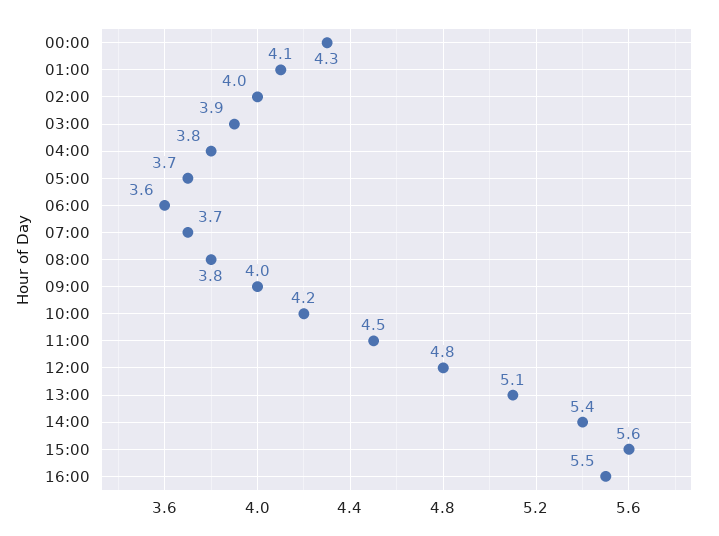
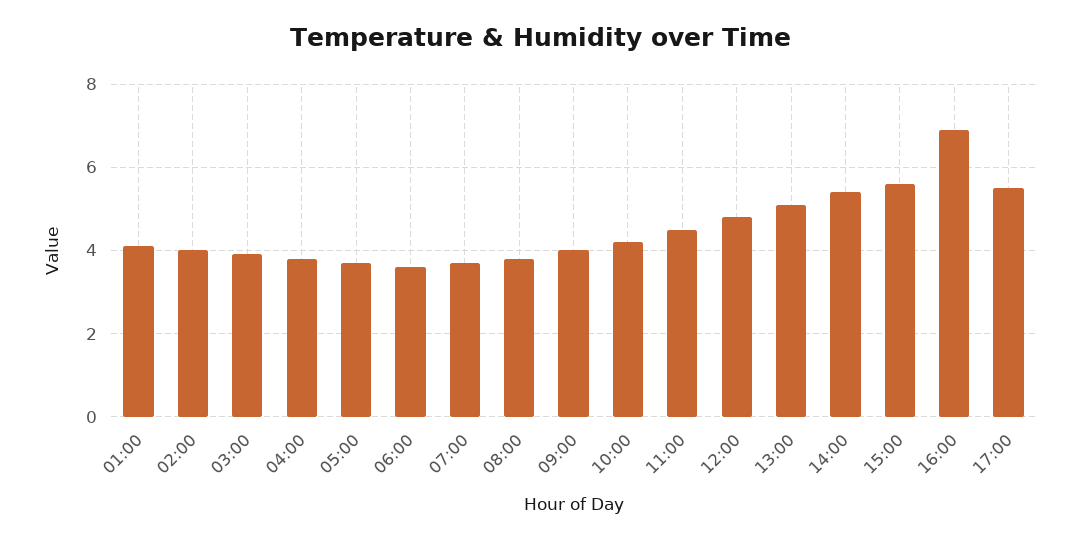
00:00: 4.3 -> none
16:00: 5.5 -> 7
17:00: none -> 5.5

